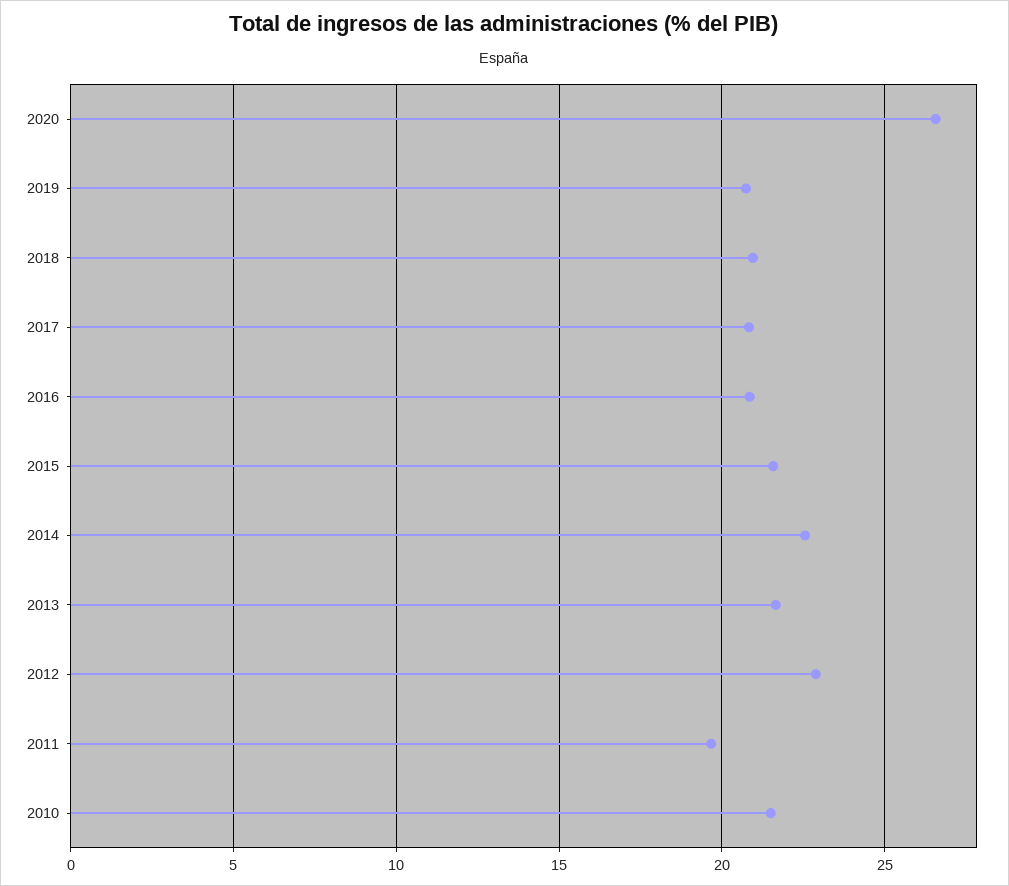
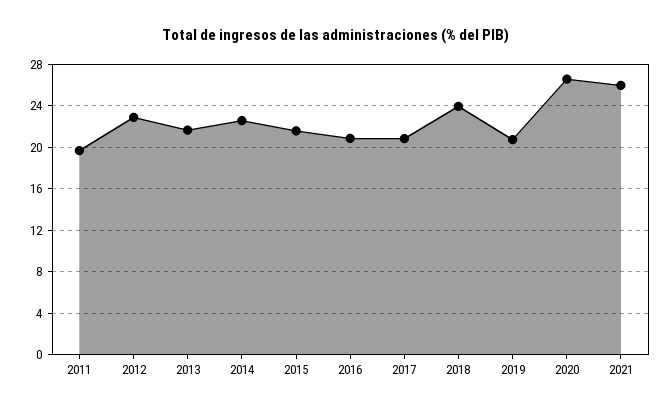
2018: 21 -> 24
2010: 21.5 -> none
2021: none -> 26

